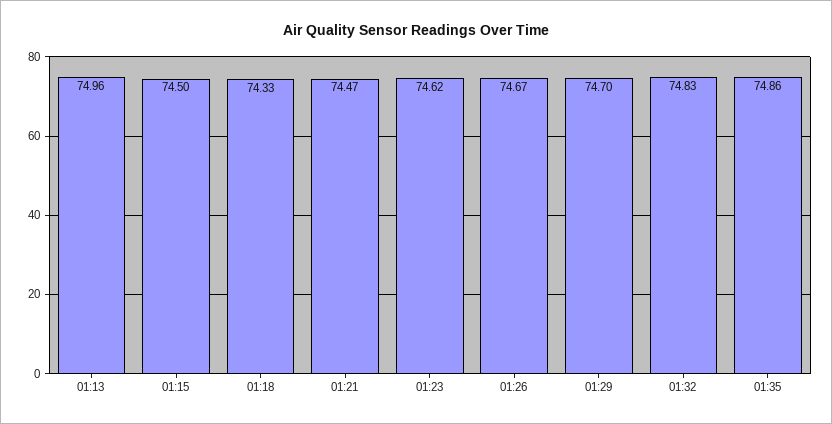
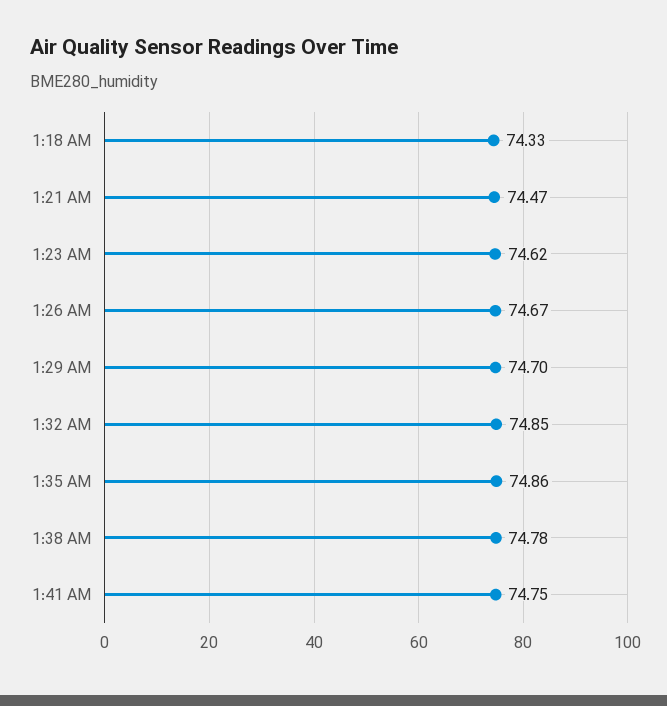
01:13: 74.96 -> none
01:15: 74.5 -> none
01:32: 74.83 -> 74.85
1:38 AM: none -> 74.78
1:41 AM: none -> 74.75

